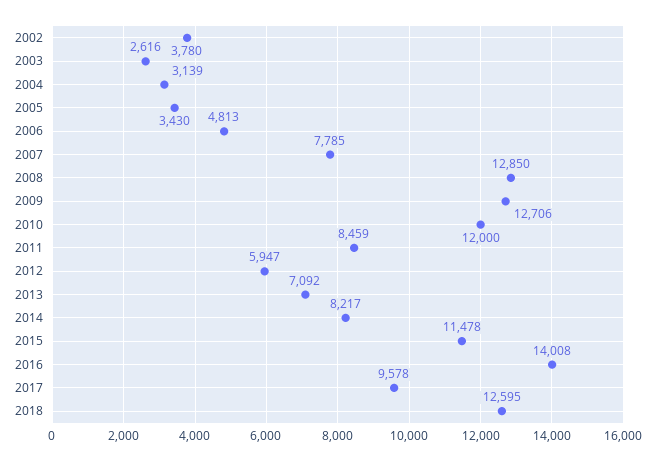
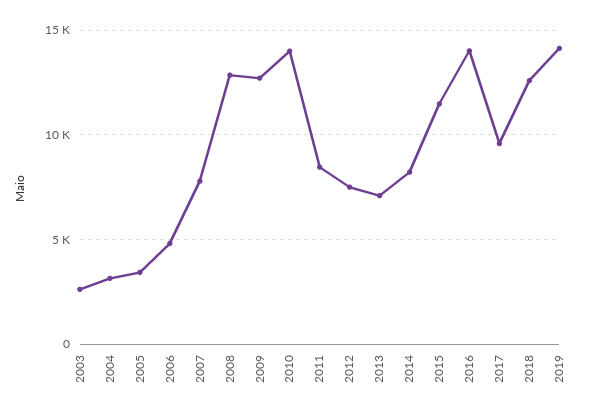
2002: 3780 -> none
2010: 12000 -> 14000
2012: 5947 -> 7500
2019: none -> 14000

